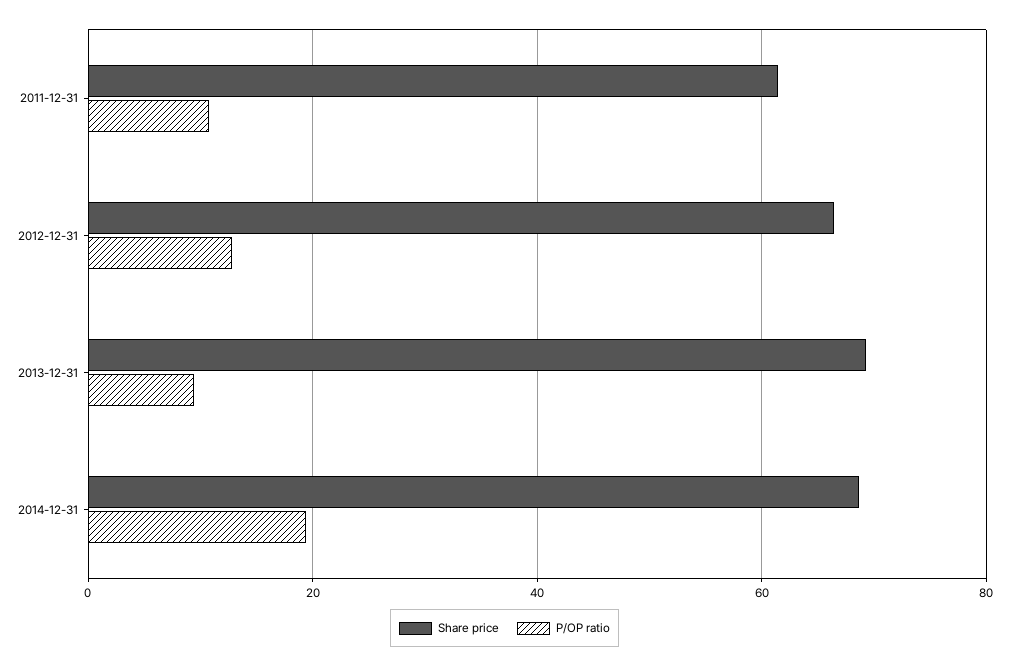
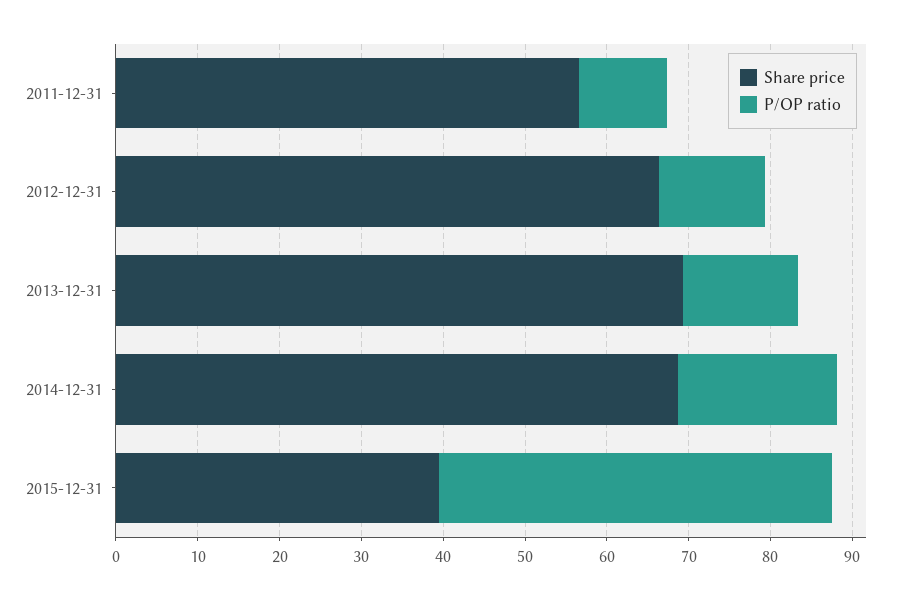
Share price, 2011-12-31: 62 -> 56
P/OP ratio, 2013-12-31: 10 -> 14
Share price, 2015-12-31: none -> 40
P/OP ratio, 2015-12-31: none -> 48

